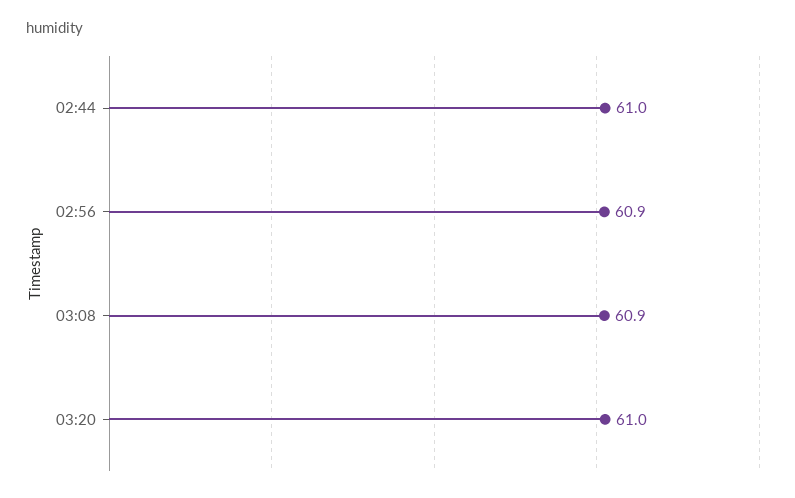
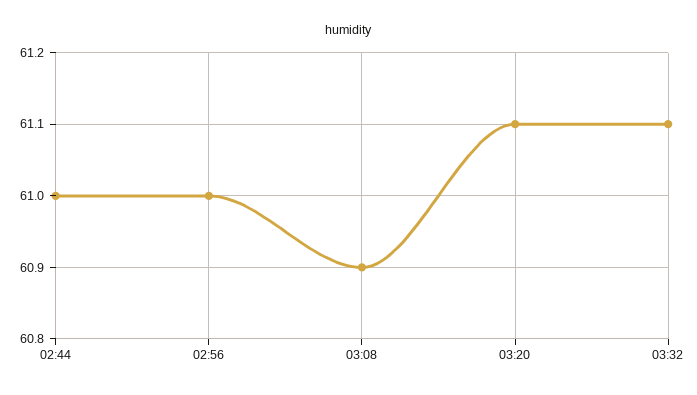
02:56: 60.9 -> 61
03:20: 61 -> 61.1
03:32: none -> 61.1

